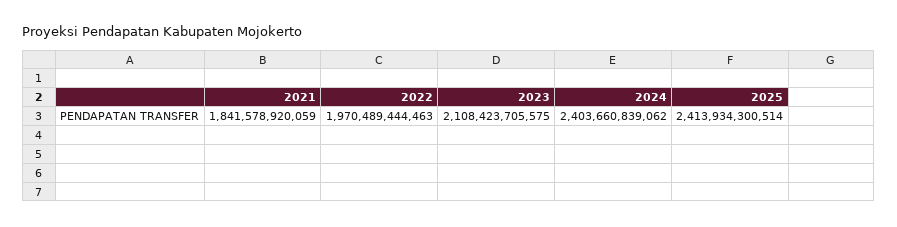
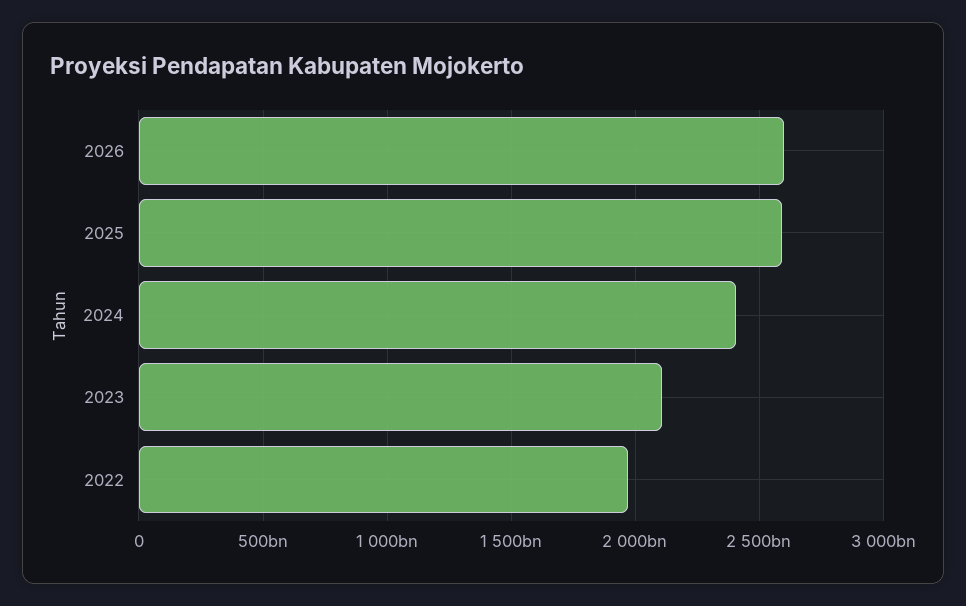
2021: 1841578920059 -> none
2025: 2413934300514 -> 2600000000000
2026: none -> 2600000000000

